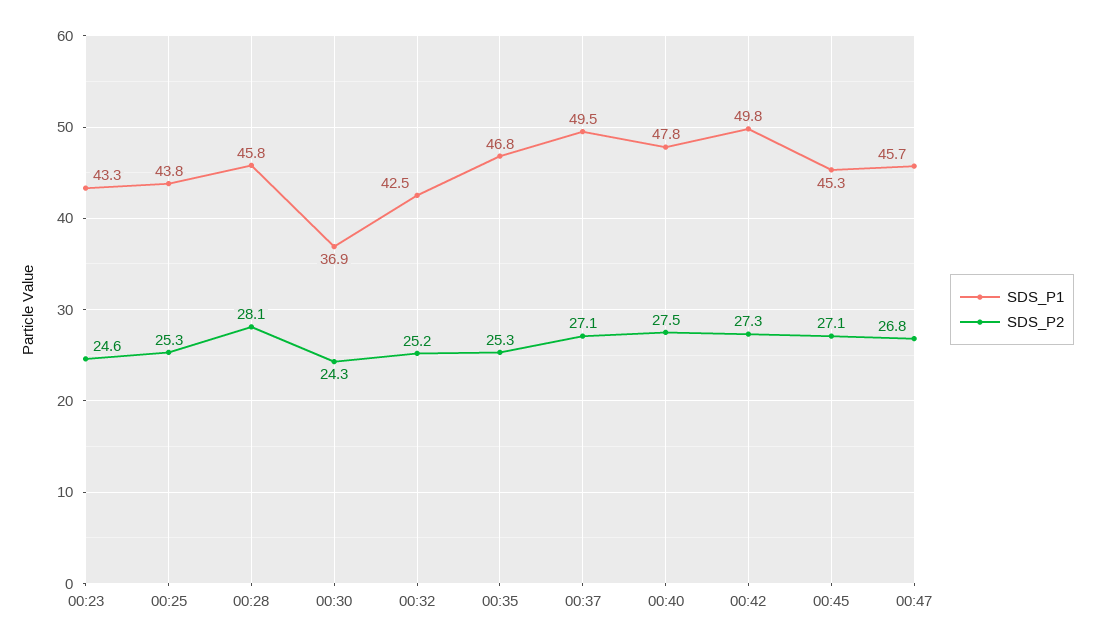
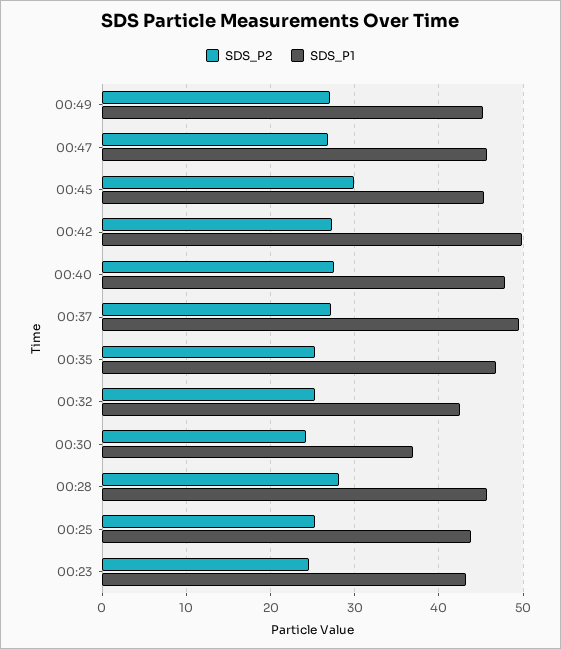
SDS_P2, 00:45: 27.1 -> 30
SDS_P2, 00:49: none -> 27
SDS_P1, 00:49: none -> 45

